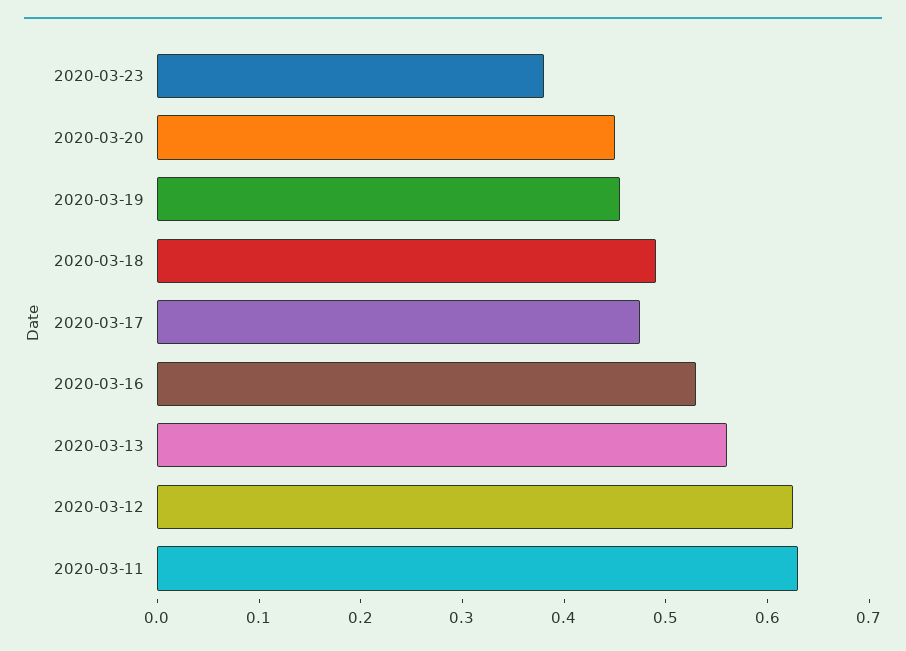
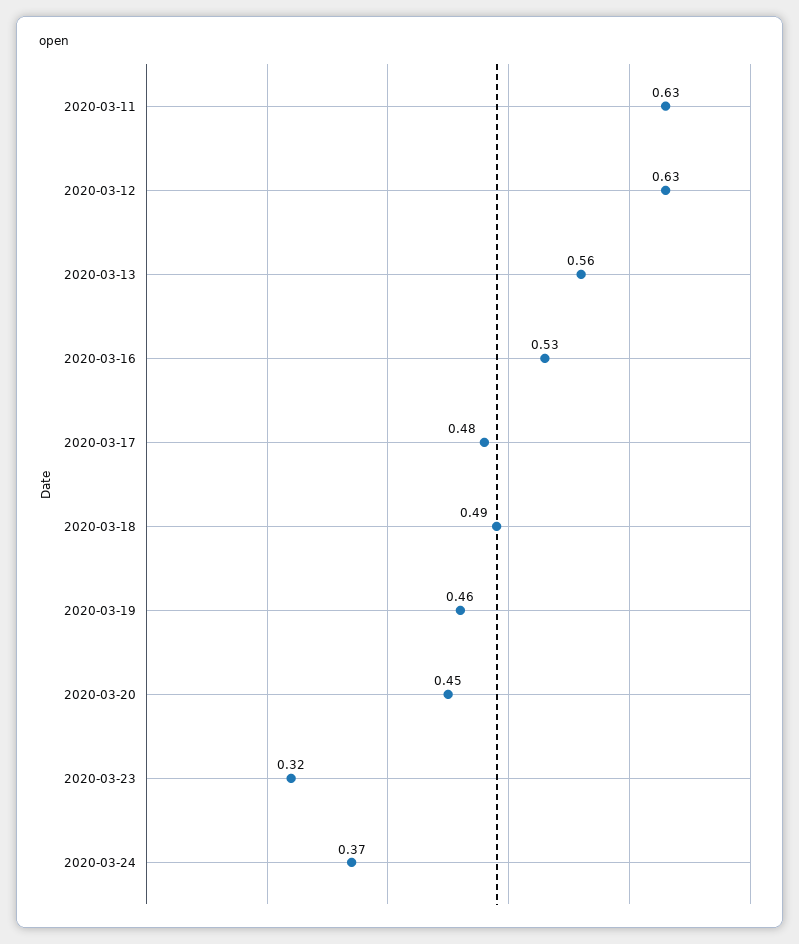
2020-03-23: 0.38 -> 0.32
2020-03-24: none -> 0.37

